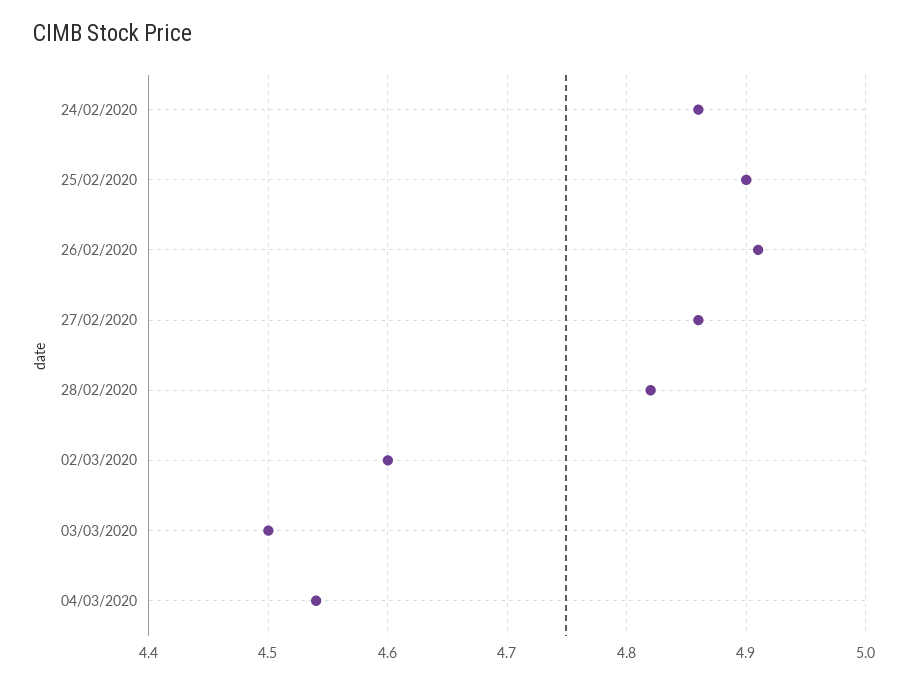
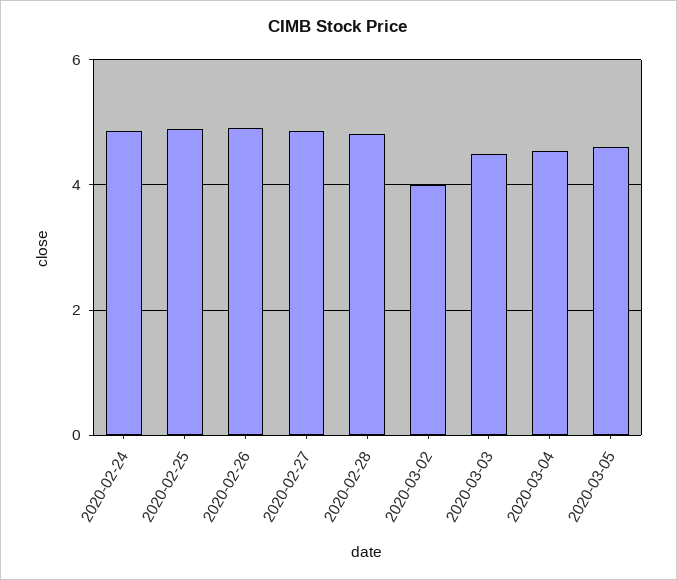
02/03/2020: 4.6 -> 4
2020-03-05: none -> 4.6

